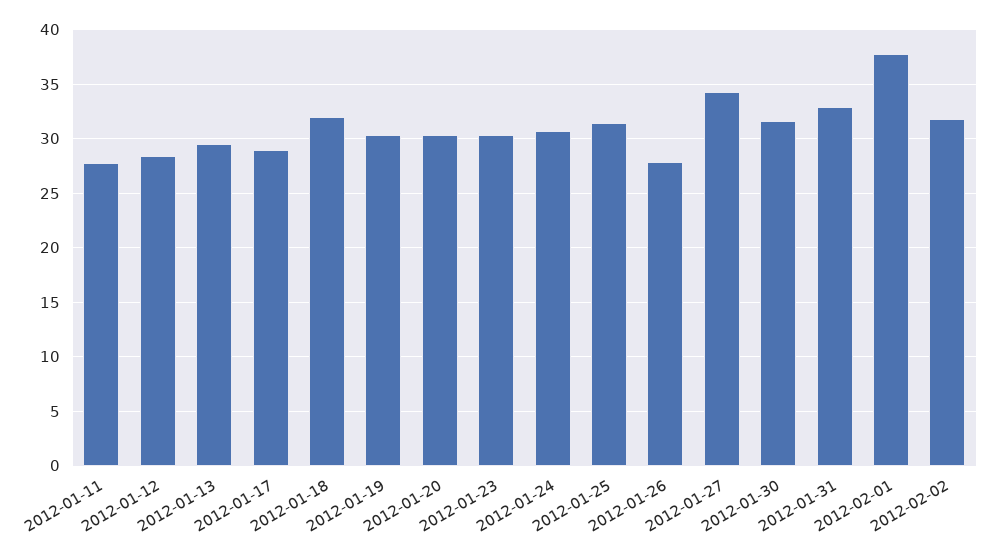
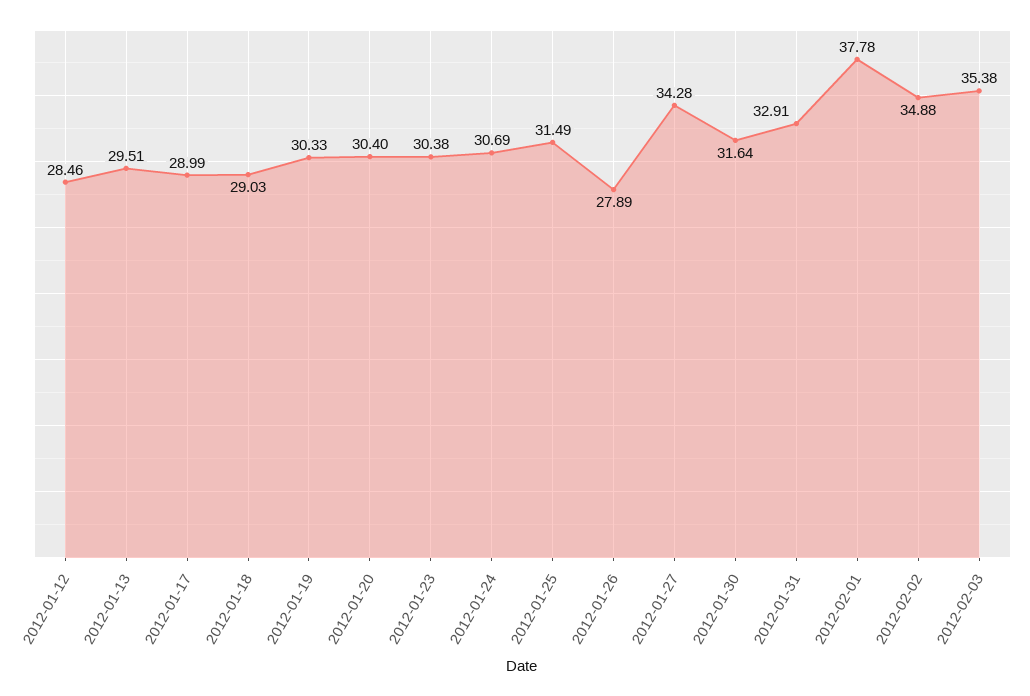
2012-01-11: 28 -> none
2012-01-18: 32 -> 29.03
2012-02-02: 32 -> 34.88
2012-02-03: none -> 35.38

